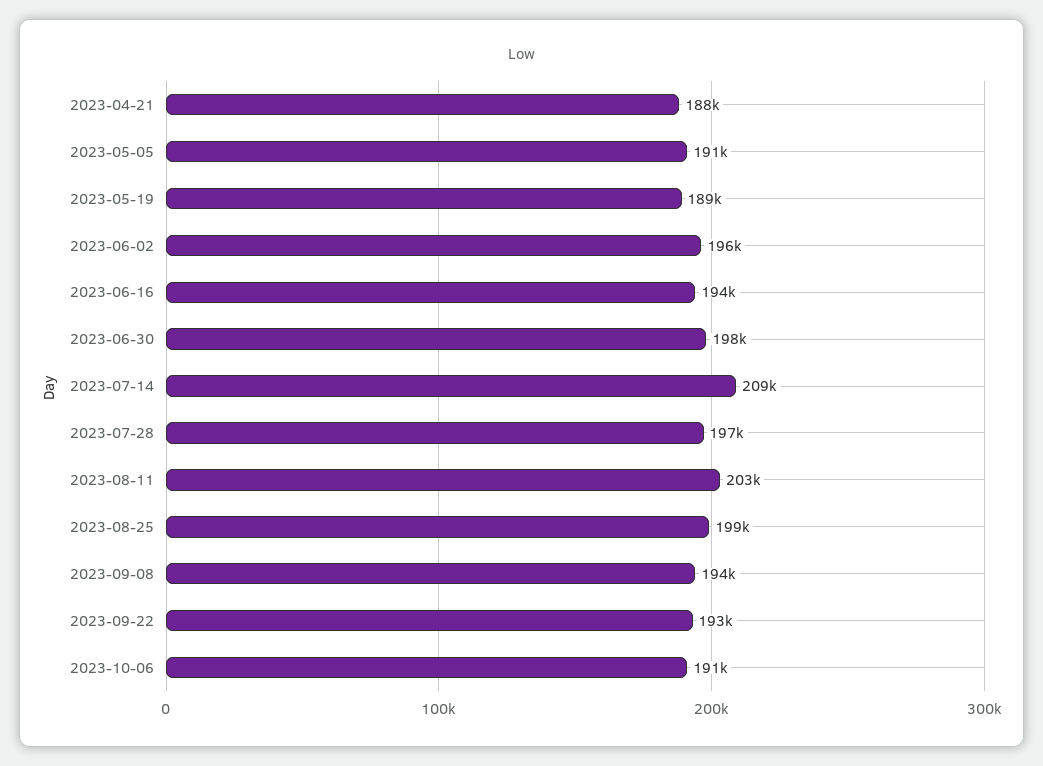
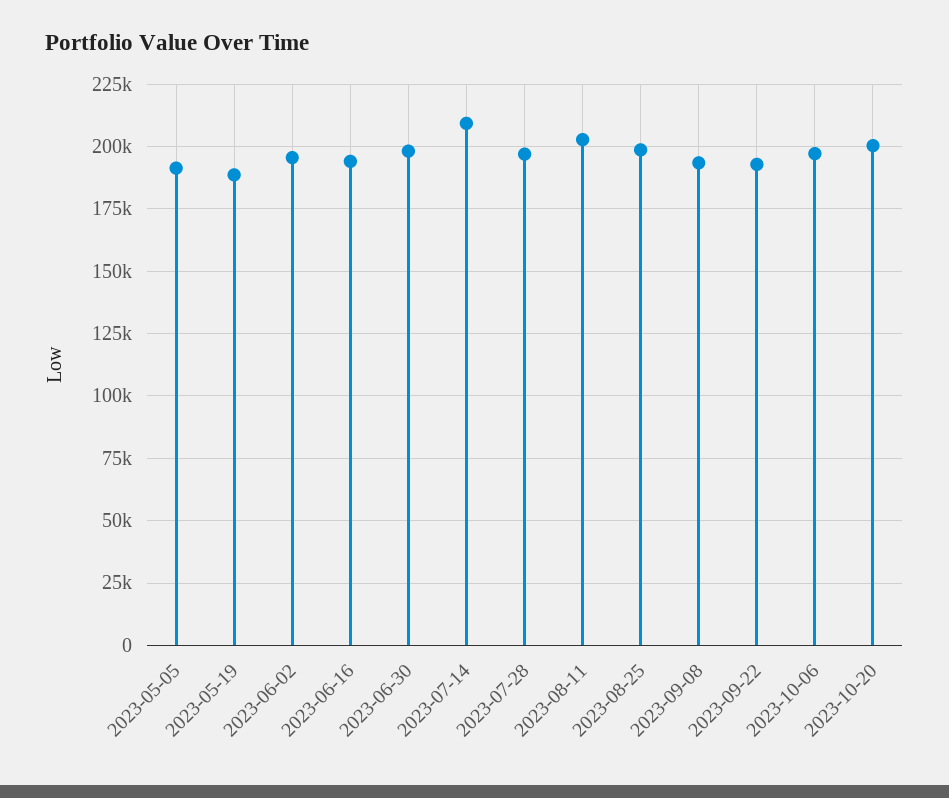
2023-04-21: 188000 -> none
2023-10-06: 191000 -> 197500
2023-10-20: none -> 200000

